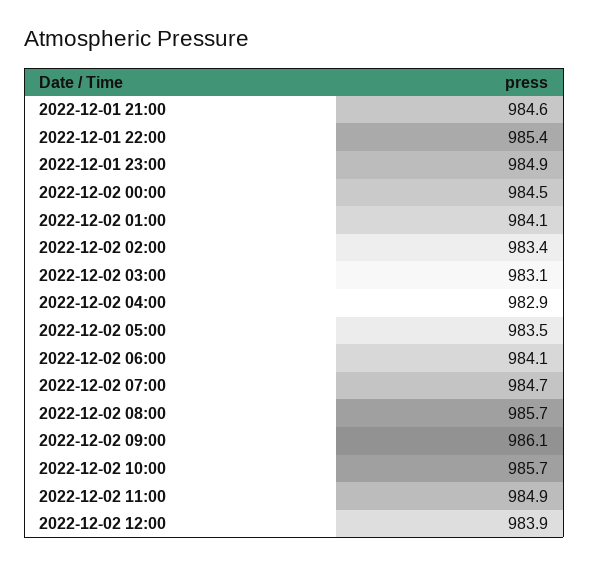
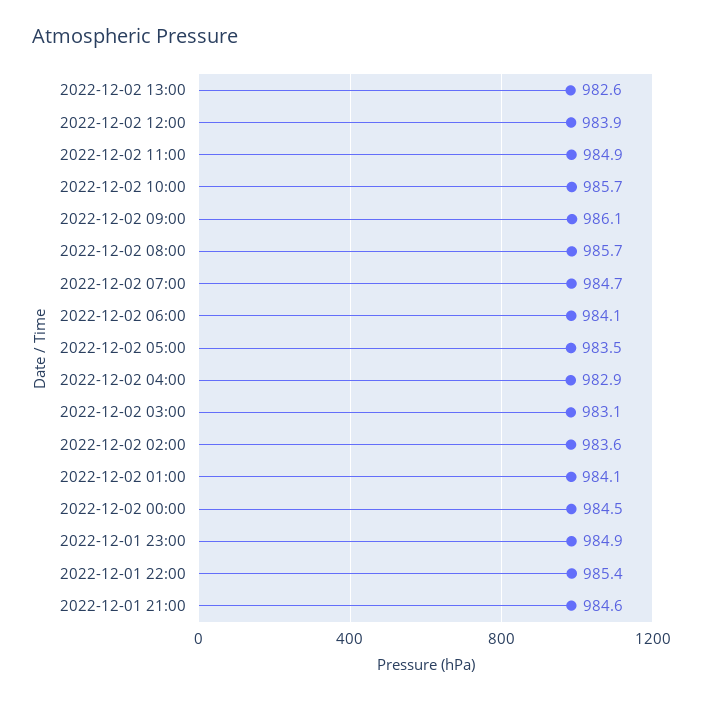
2022-12-02 02:00: 983.4 -> 983.6
2022-12-02 13:00: none -> 982.6

